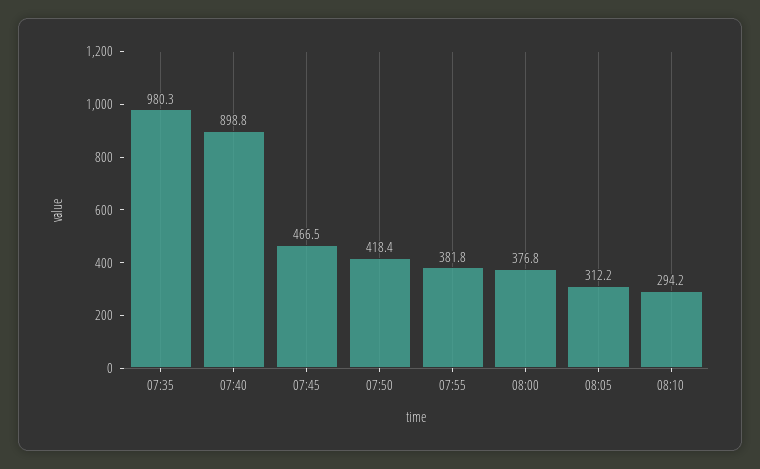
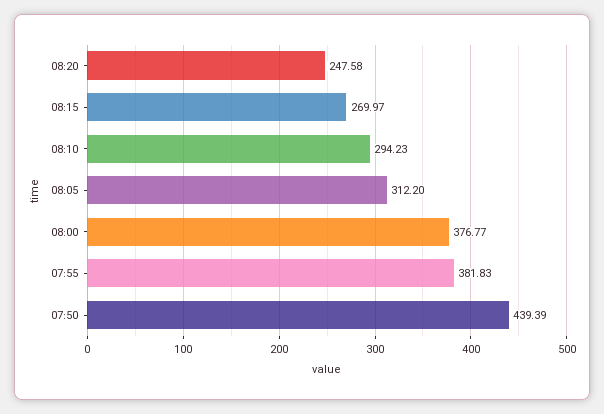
07:35: 980.3 -> none
07:40: 898.8 -> none
07:45: 466.5 -> none
07:50: 418.4 -> 439.39
08:20: none -> 247.58
08:15: none -> 269.97

